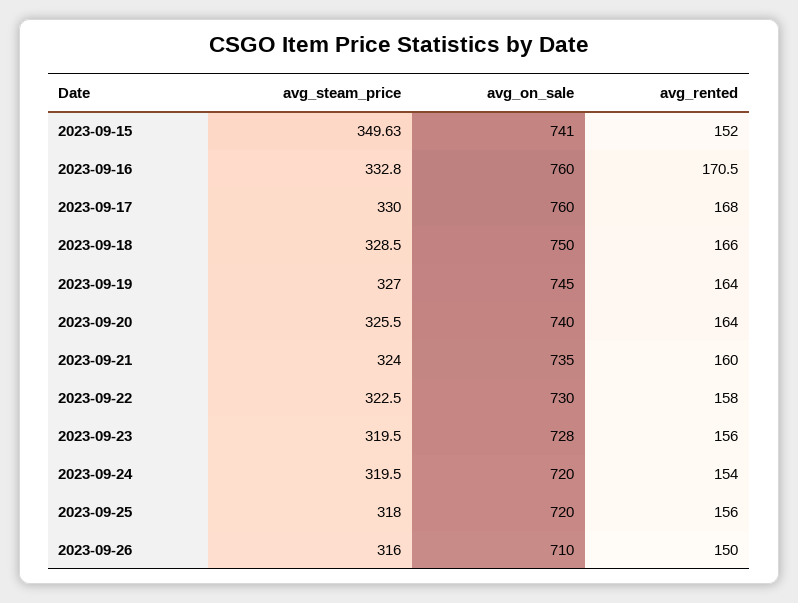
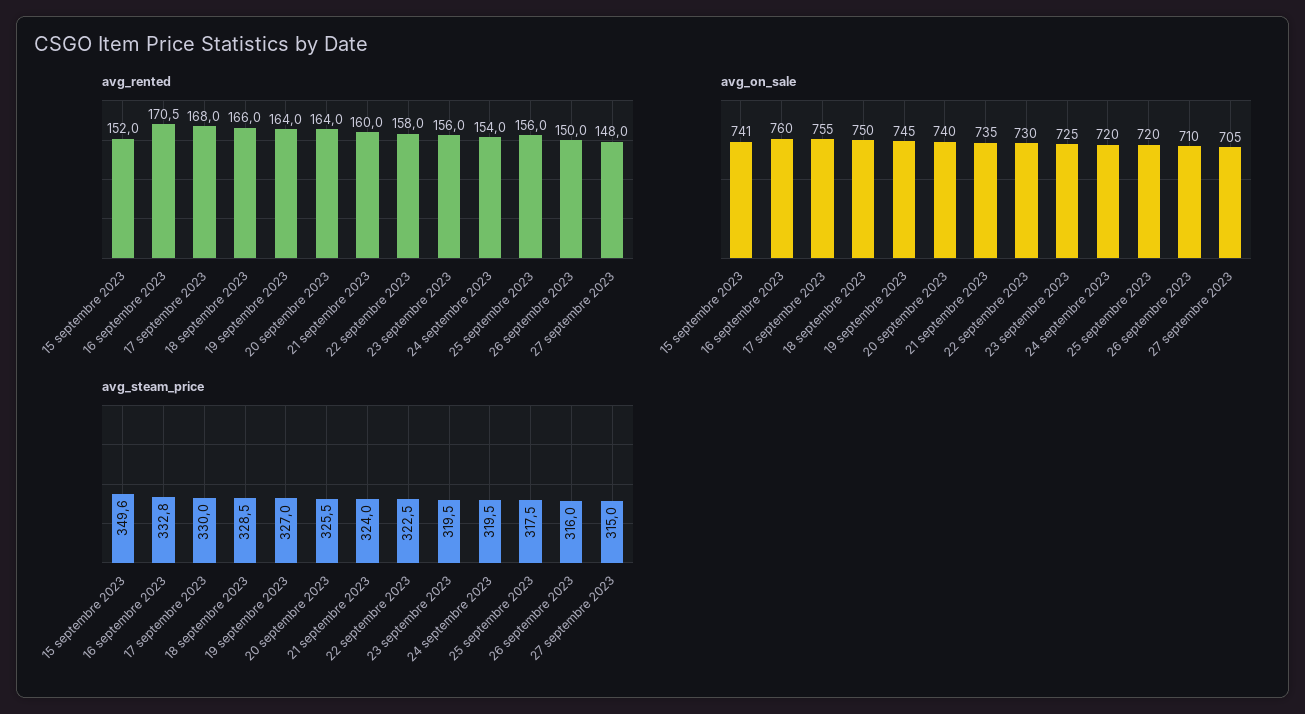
avg_on_sale, 2023-09-17: 760 -> 755
avg_on_sale, 2023-09-23: 728 -> 725
avg_steam_price, 2023-09-25: 318 -> 317.5
avg_rented, 27 septembre 2023: none -> 148
avg_on_sale, 27 septembre 2023: none -> 705
avg_steam_price, 27 septembre 2023: none -> 315

